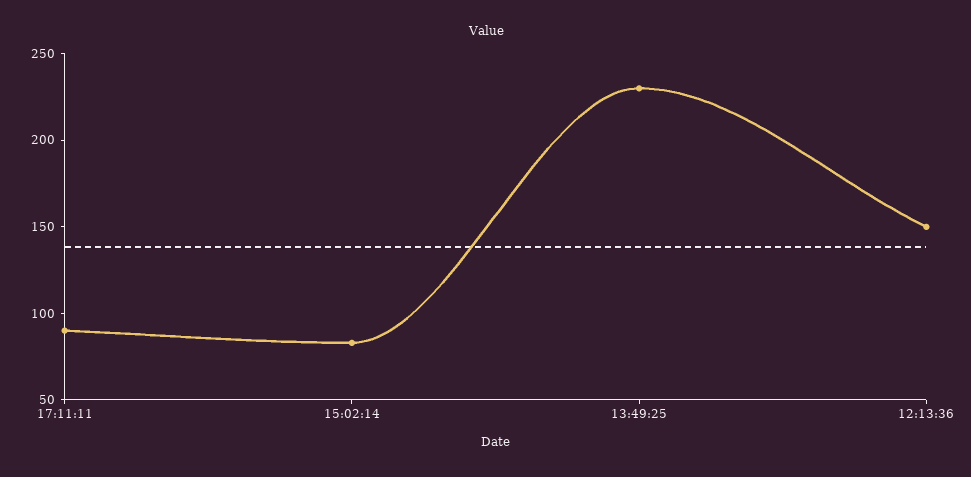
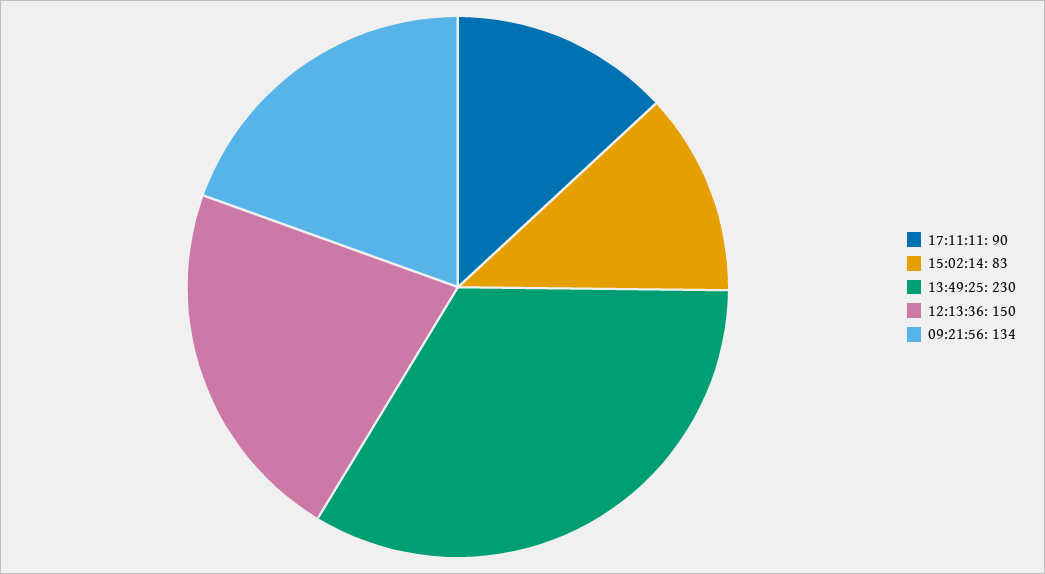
09:21:56: none -> 134

